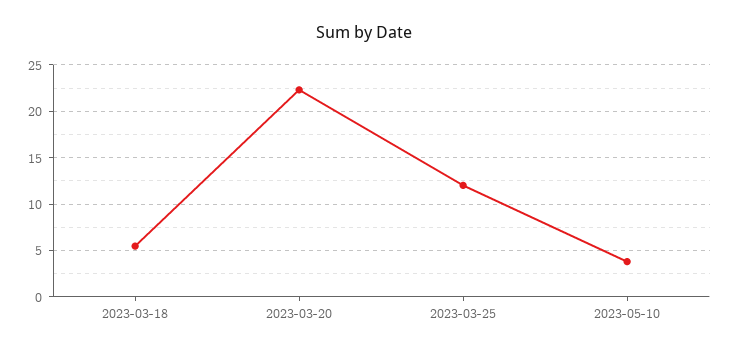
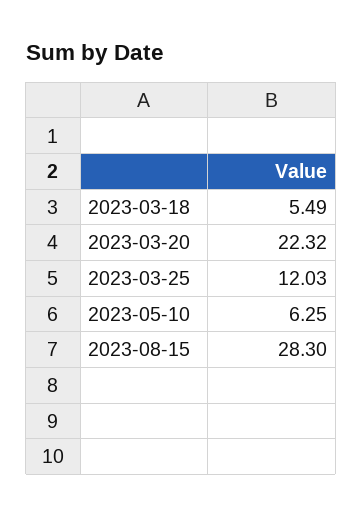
2023-05-10: 4 -> 6.25
2023-08-15: none -> 28.3

